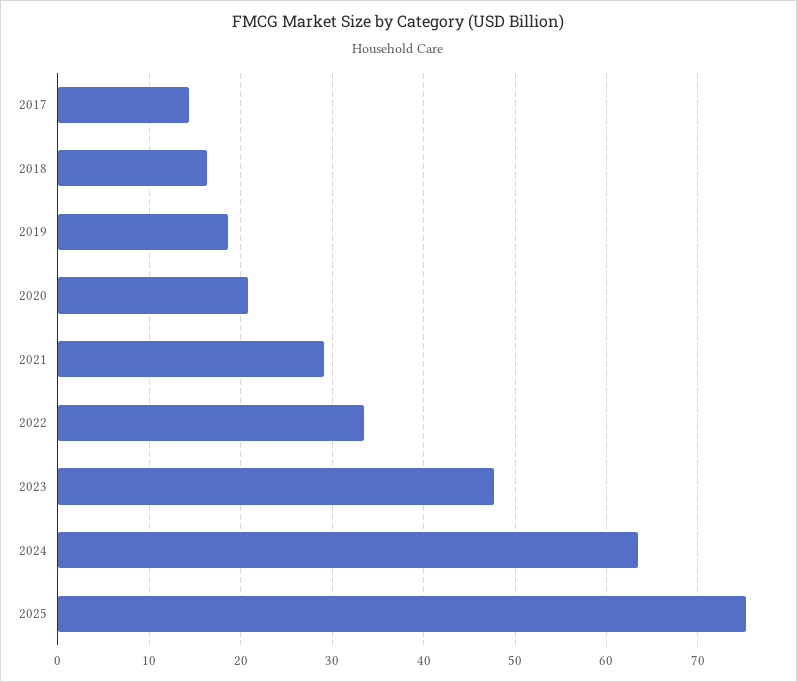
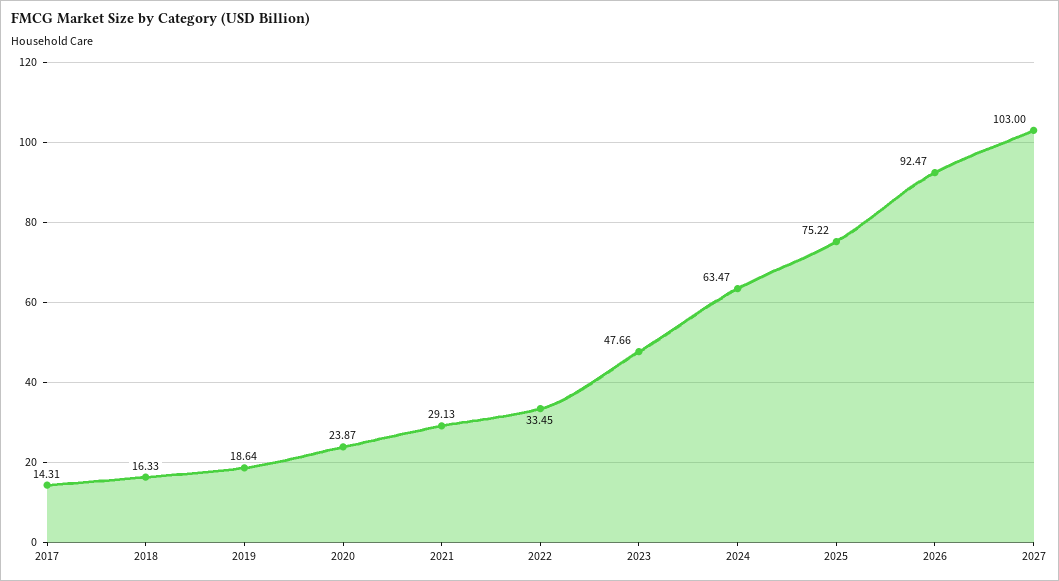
2020: 21 -> 23.87
2026: none -> 92.47
2027: none -> 103

